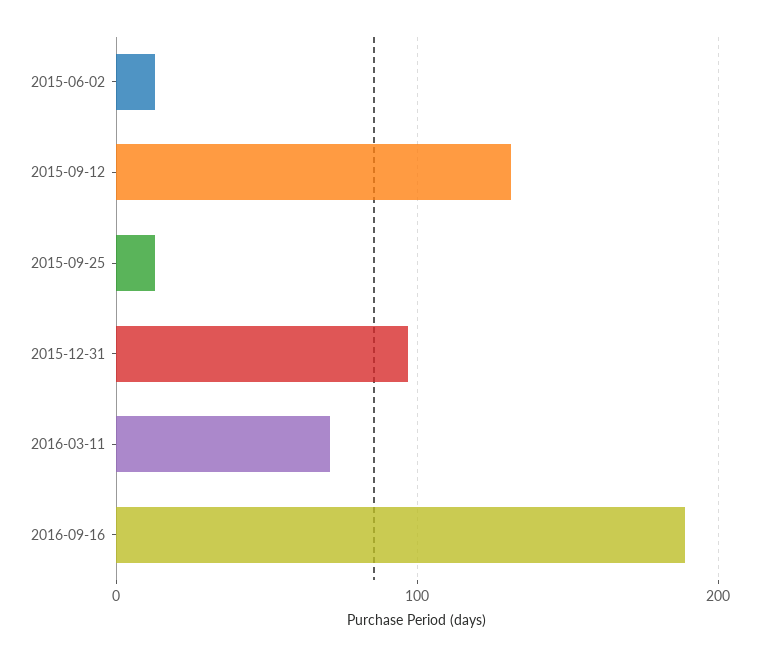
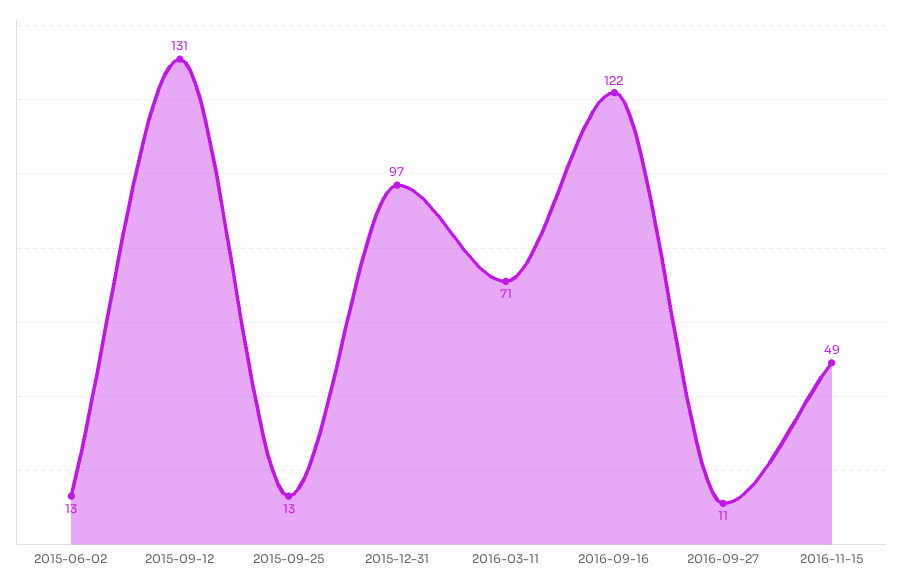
2016-09-16: 190 -> 122
2016-09-27: none -> 11
2016-11-15: none -> 49

